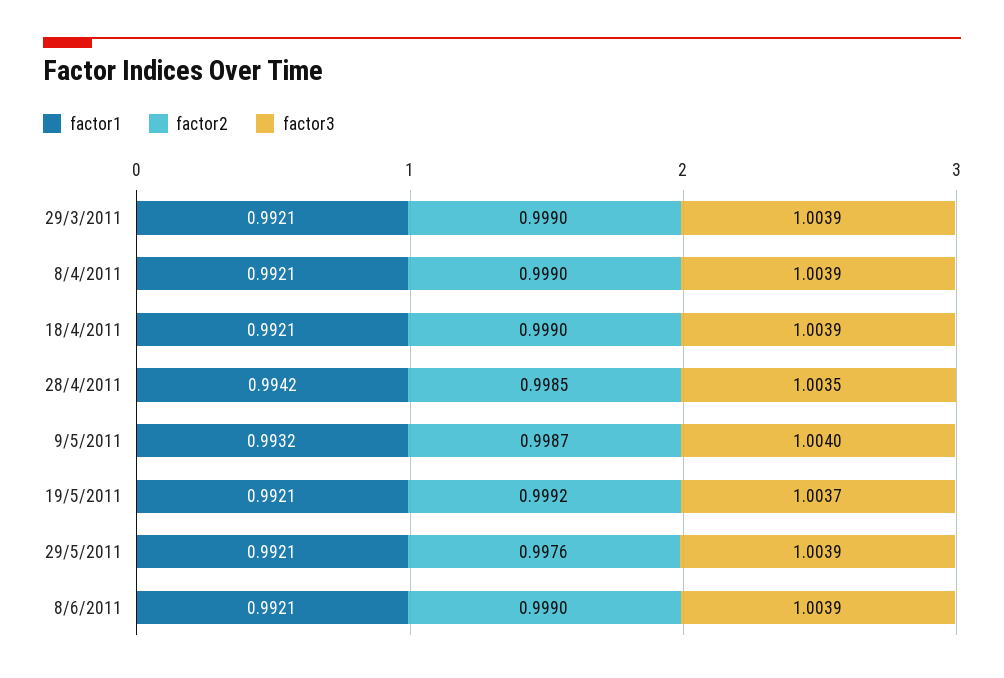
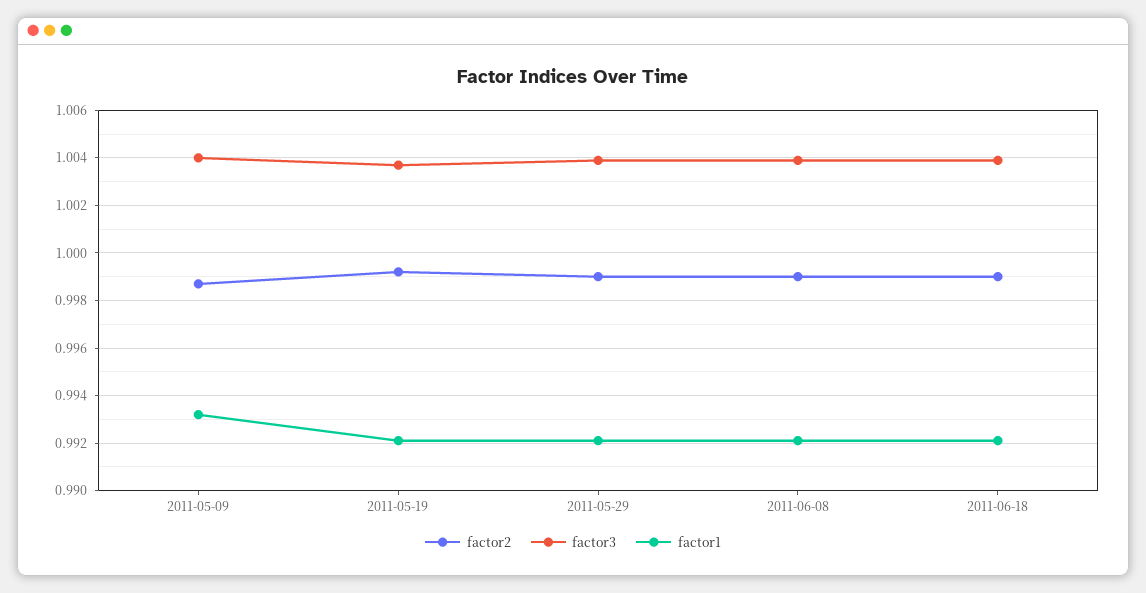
factor1, 29/3/2011: 0.9921 -> none
factor2, 29/3/2011: 0.999 -> none
factor3, 29/3/2011: 1.0039 -> none
factor1, 8/4/2011: 0.9921 -> none
factor2, 8/4/2011: 0.999 -> none
factor3, 8/4/2011: 1.0039 -> none
factor1, 18/4/2011: 0.9921 -> none
factor2, 18/4/2011: 0.999 -> none
factor3, 18/4/2011: 1.0039 -> none
factor1, 28/4/2011: 0.9942 -> none
factor2, 28/4/2011: 0.9985 -> none
factor3, 28/4/2011: 1.0035 -> none
factor2, 29/5/2011: 0.9976 -> 0.999
factor2, 2011-06-18: none -> 0.999
factor3, 2011-06-18: none -> 1.004
factor1, 2011-06-18: none -> 0.992

